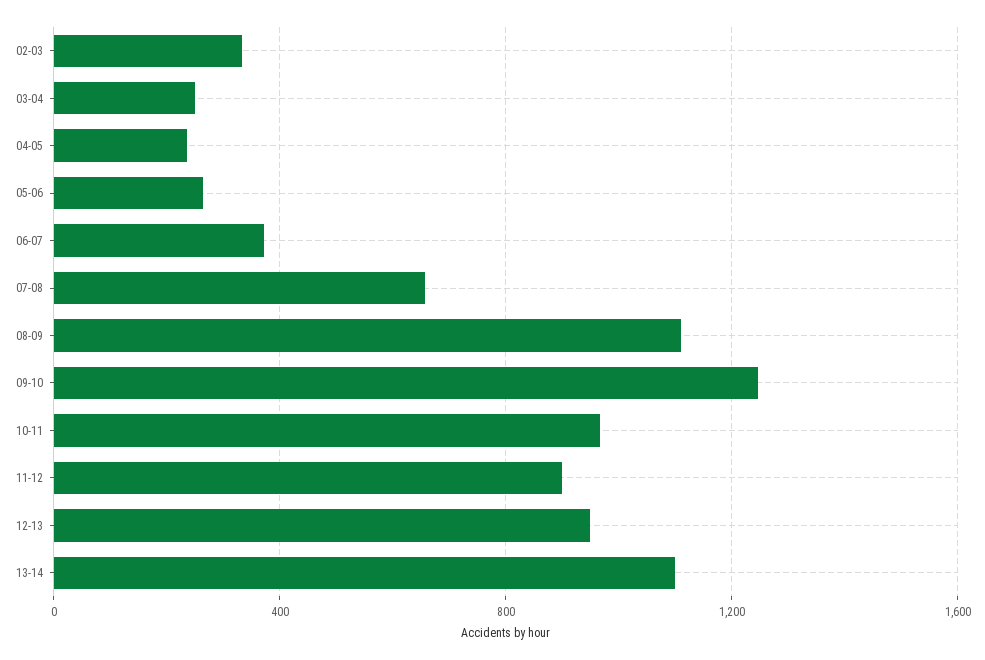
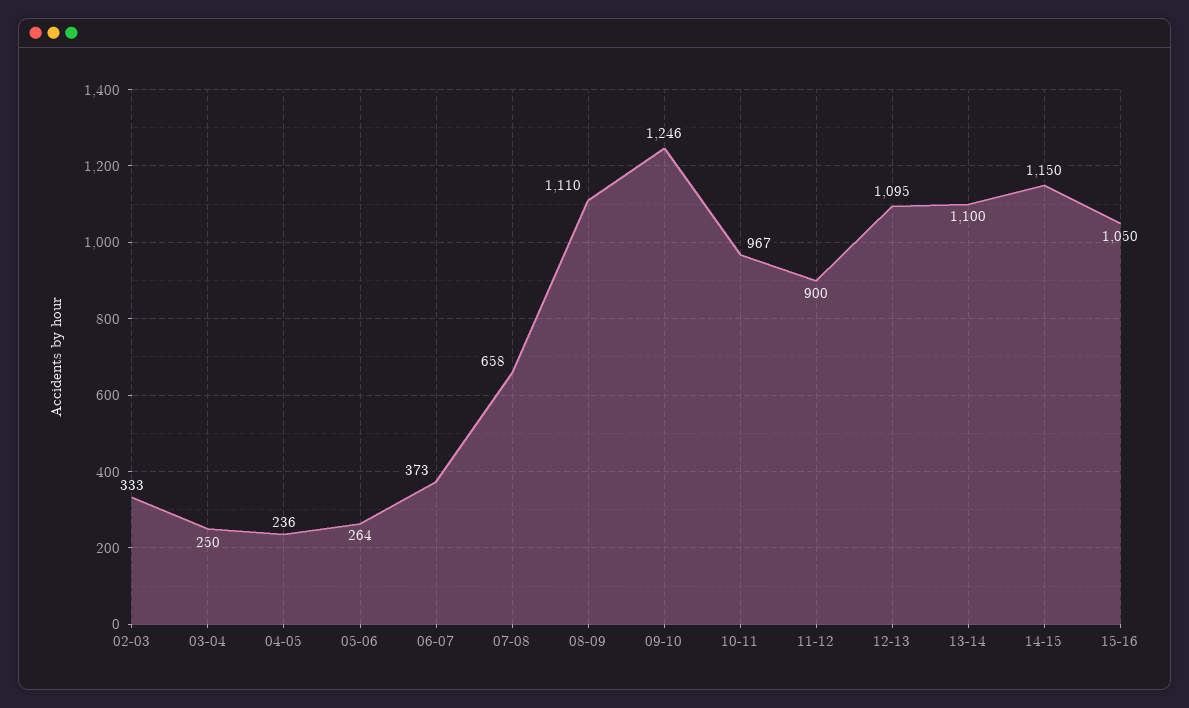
12-13: 950 -> 1095
14-15: none -> 1150
15-16: none -> 1050

